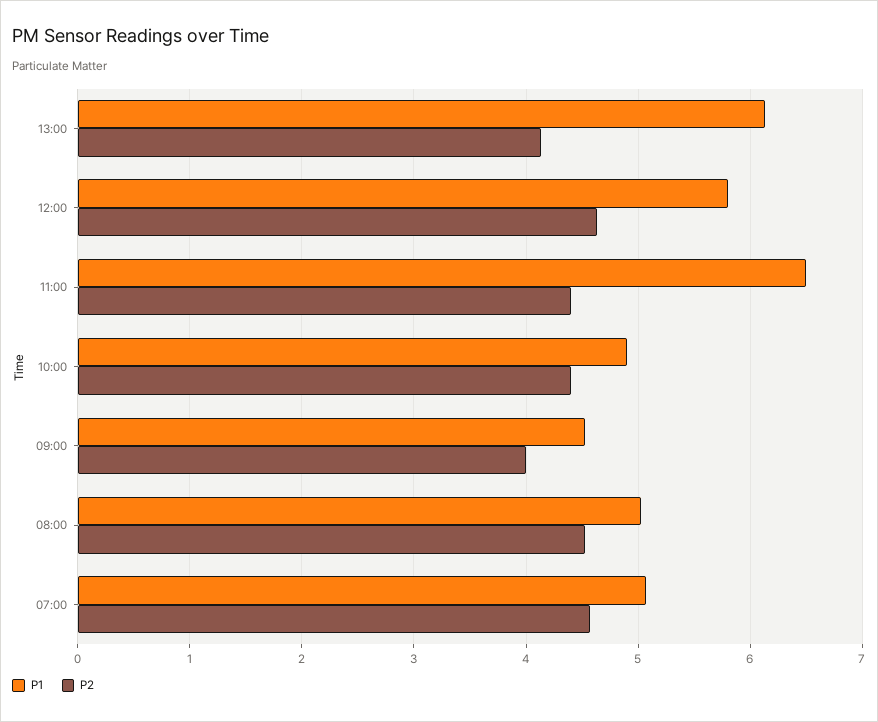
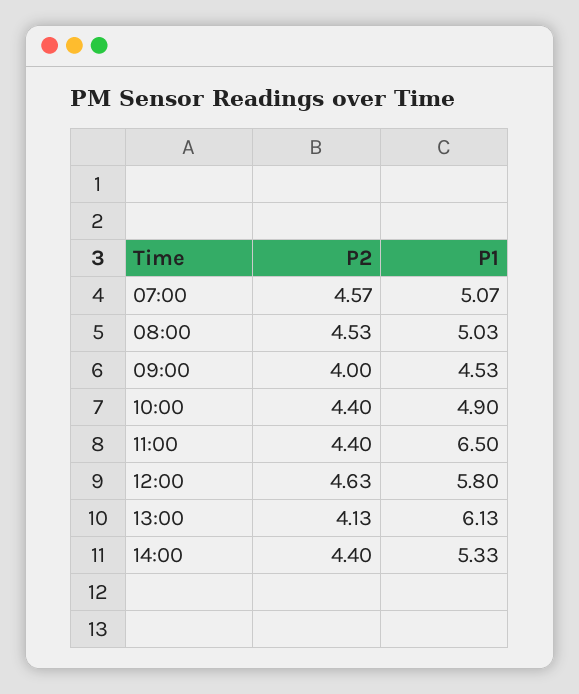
P2, 14:00: none -> 4.4
P1, 14:00: none -> 5.33

